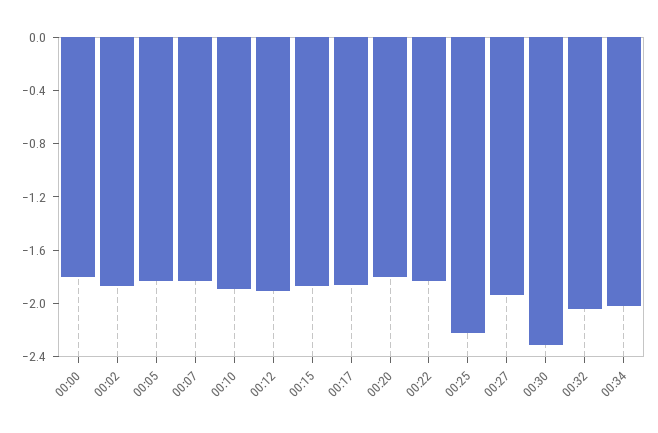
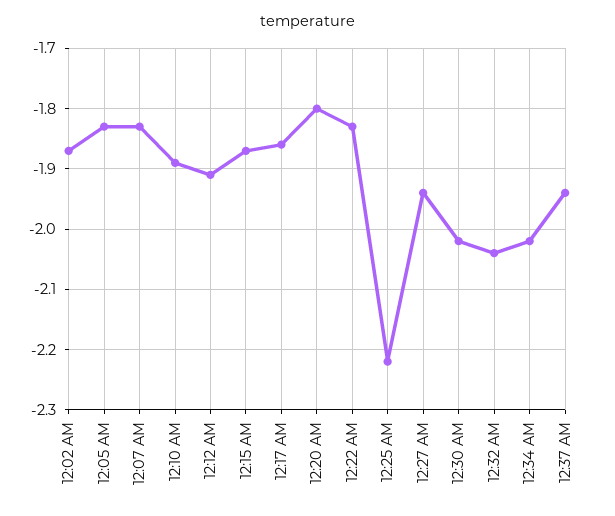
00:00: -1.8 -> none
00:30: -2.3 -> -2.02
12:37 AM: none -> -1.94

